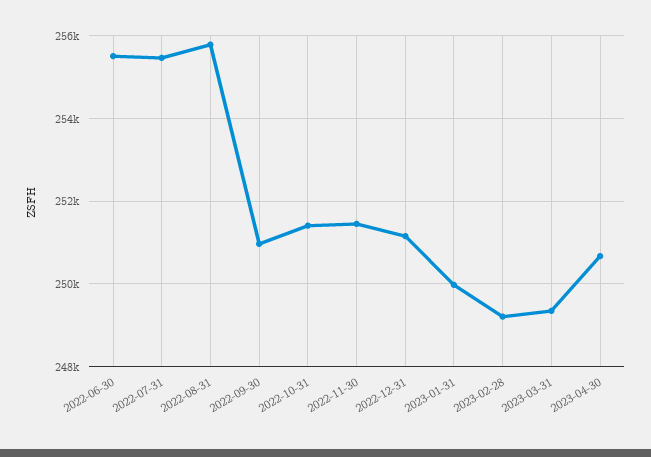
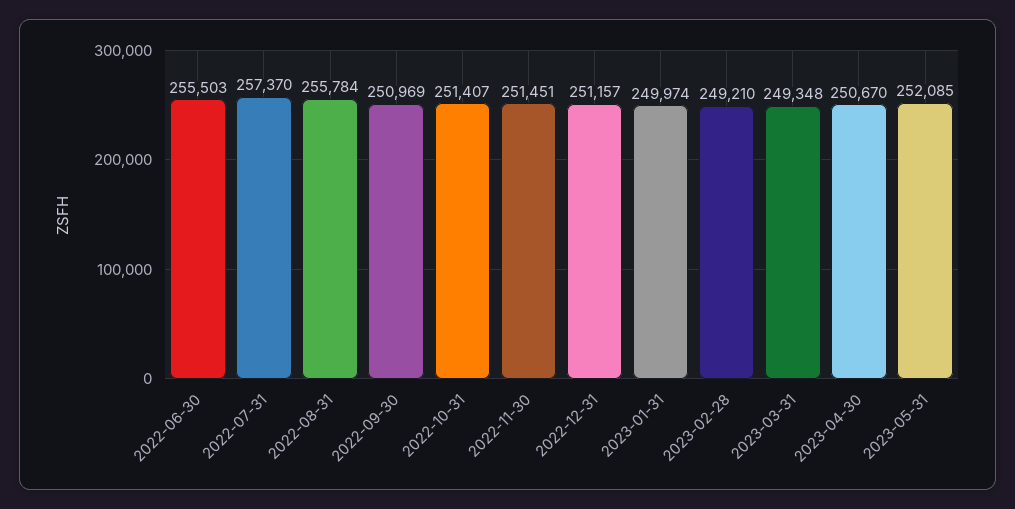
2022-07-31: 255400 -> 257370
2023-05-31: none -> 252085

